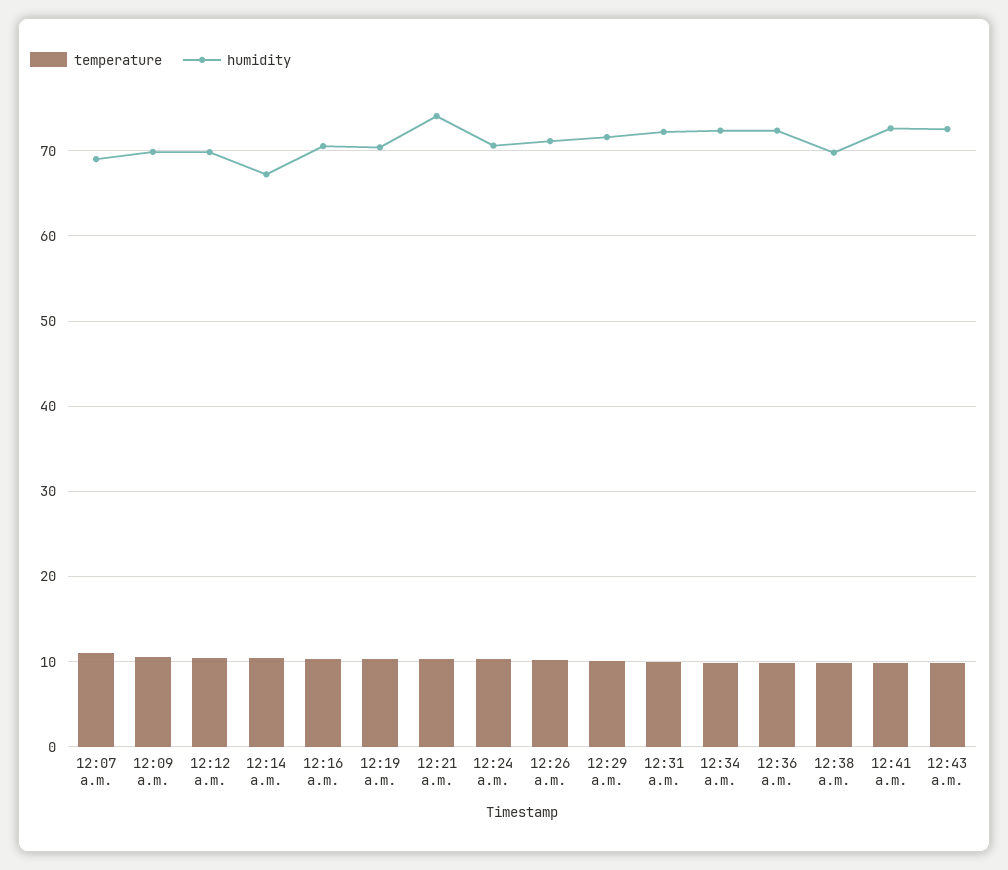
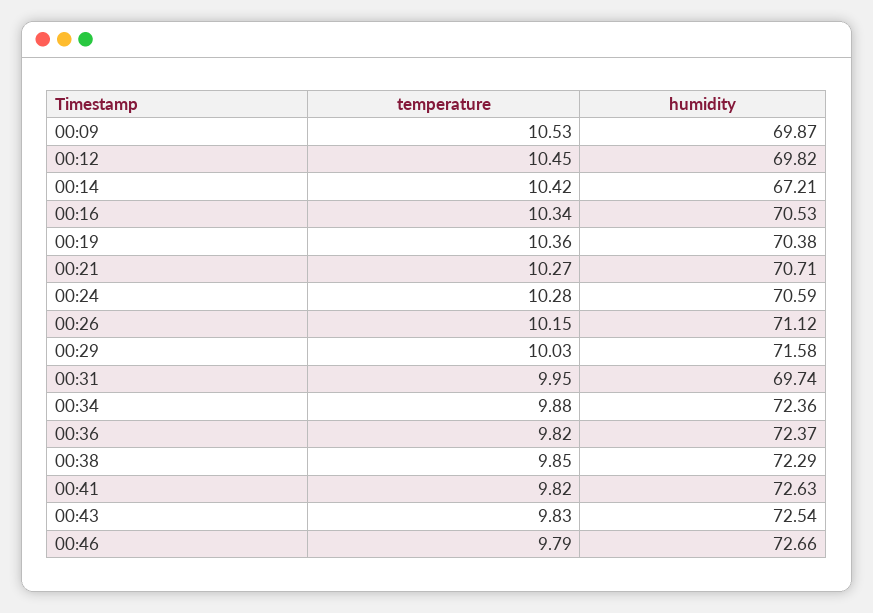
temperature, 12:07 a.m.: 11 -> none
humidity, 12:07 a.m.: 69 -> none
humidity, 12:21 a.m.: 74 -> 70.71
humidity, 12:31 a.m.: 72 -> 69.74
humidity, 12:38 a.m.: 70 -> 72.29
temperature, 00:46: none -> 9.79
humidity, 00:46: none -> 72.66

